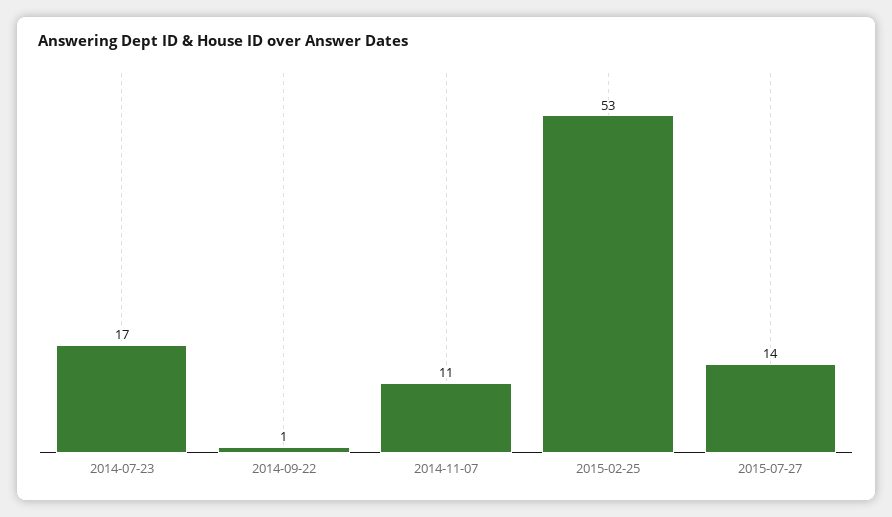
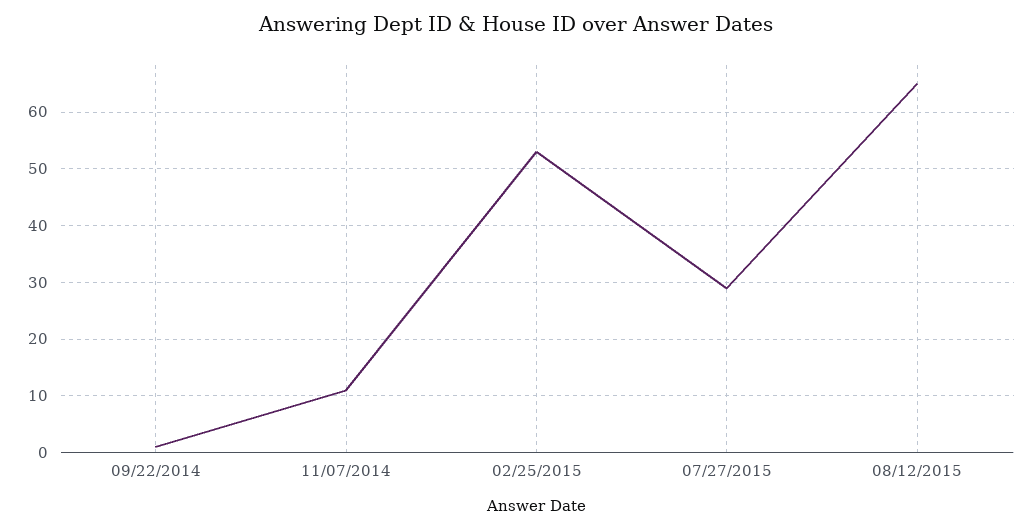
2014-07-23: 17 -> none
2015-07-27: 14 -> 30
08/12/2015: none -> 65

